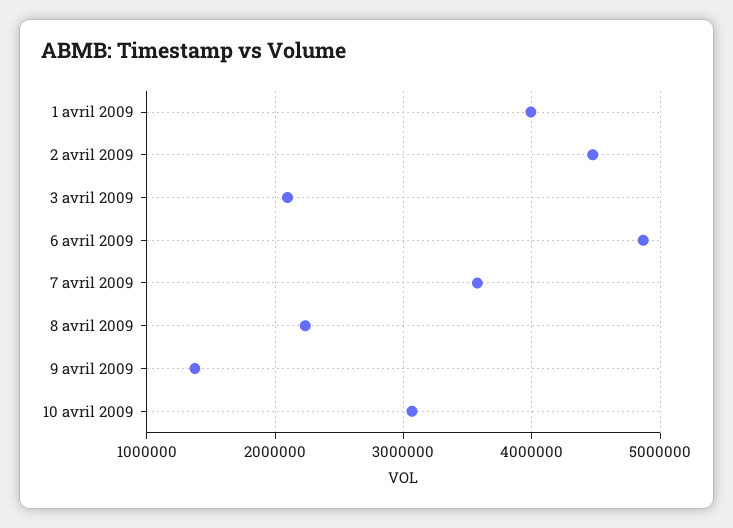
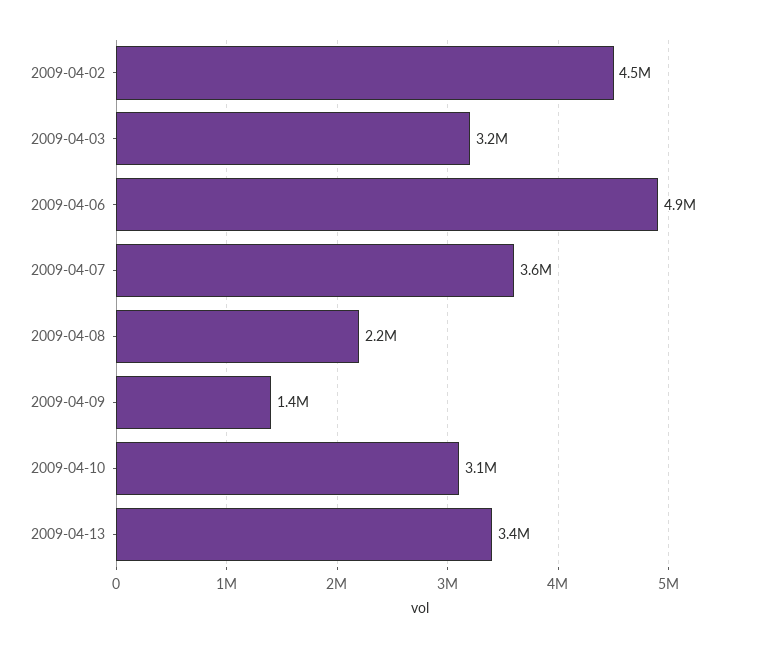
1 avril 2009: 4000000 -> none
3 avril 2009: 2100000 -> 3200000
2009-04-13: none -> 3400000

